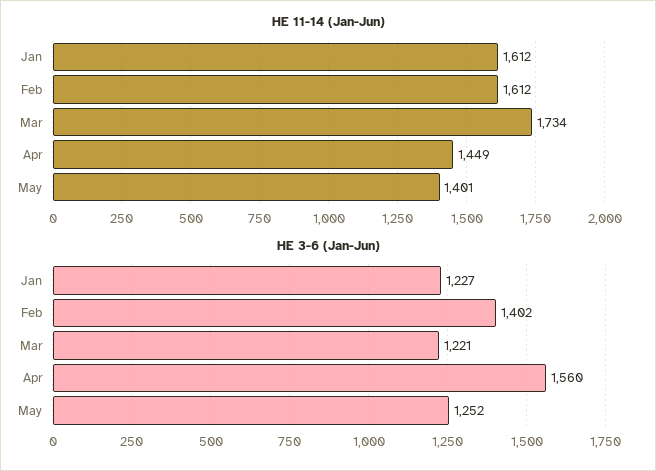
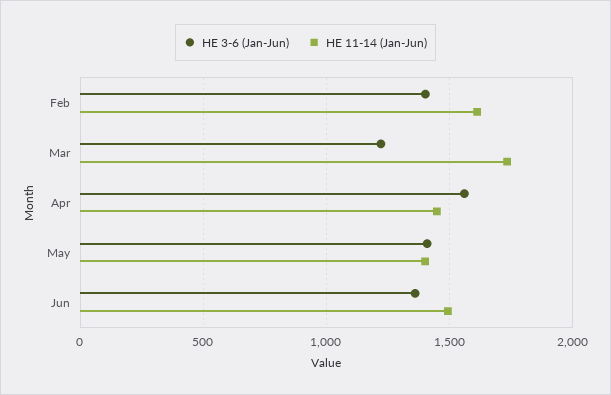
HE 11-14 (Jan-Jun), Jan: 1612 -> none
HE 3-6 (Jan-Jun), Jan: 1227 -> none
HE 3-6 (Jan-Jun), May: 1252 -> 1400
HE 3-6 (Jan-Jun), Jun: none -> 1350
HE 11-14 (Jan-Jun), Jun: none -> 1500

